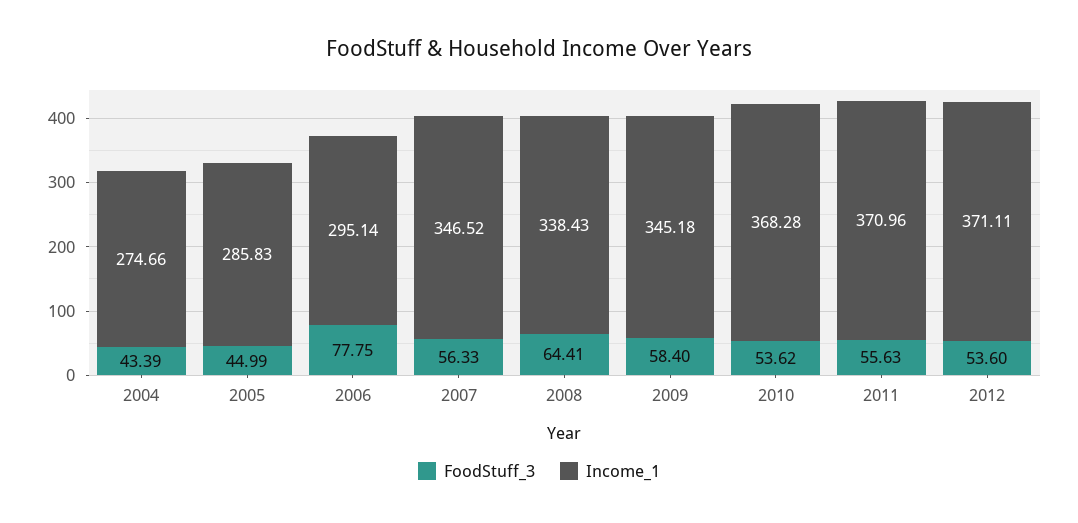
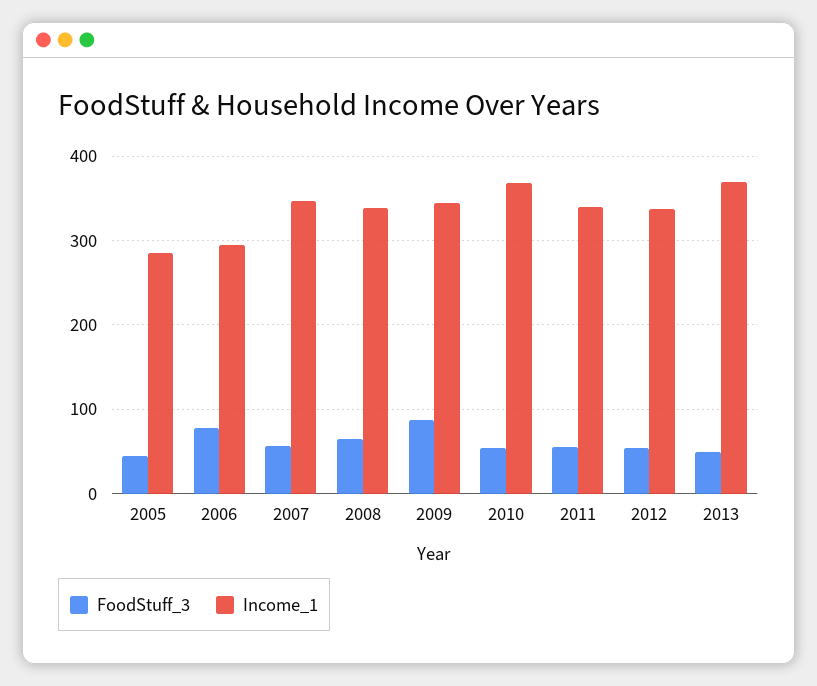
FoodStuff_3, 2004: 43.39 -> none
Income_1, 2004: 274.66 -> none
FoodStuff_3, 2009: 58.4 -> 90
Income_1, 2011: 370.96 -> 340
Income_1, 2012: 371.11 -> 340
FoodStuff_3, 2013: none -> 50
Income_1, 2013: none -> 370

